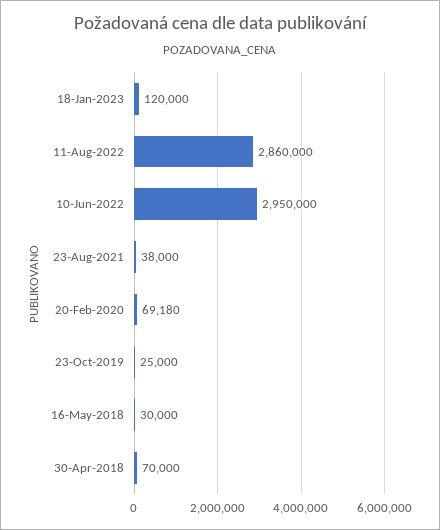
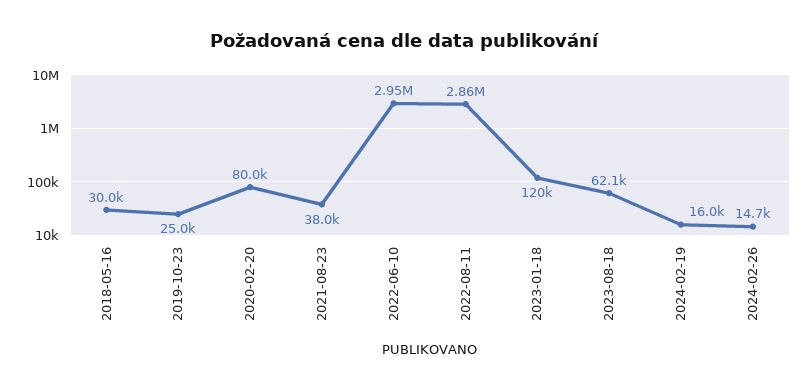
20-Feb-2020: 69180 -> 80000
30-Apr-2018: 70000 -> none
2023-08-18: none -> 62100
2024-02-19: none -> 16000
2024-02-26: none -> 14700

